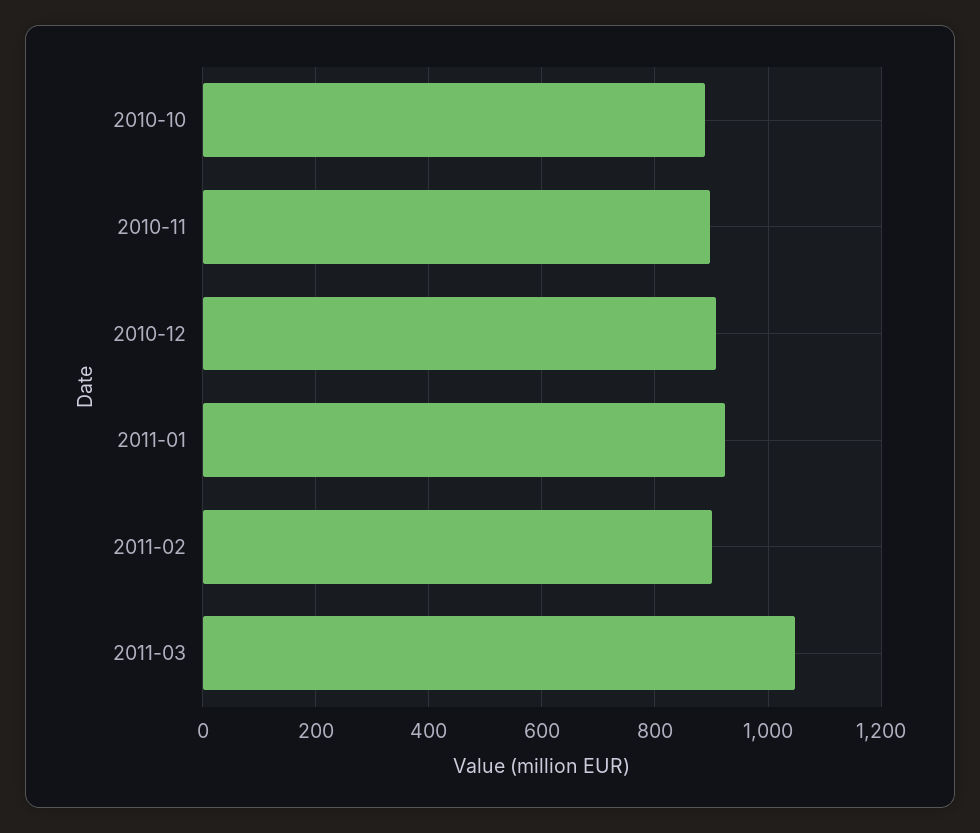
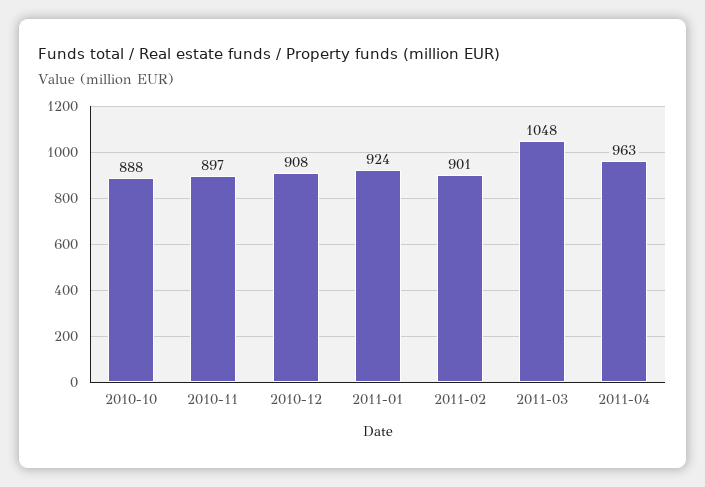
2011-04: none -> 963

